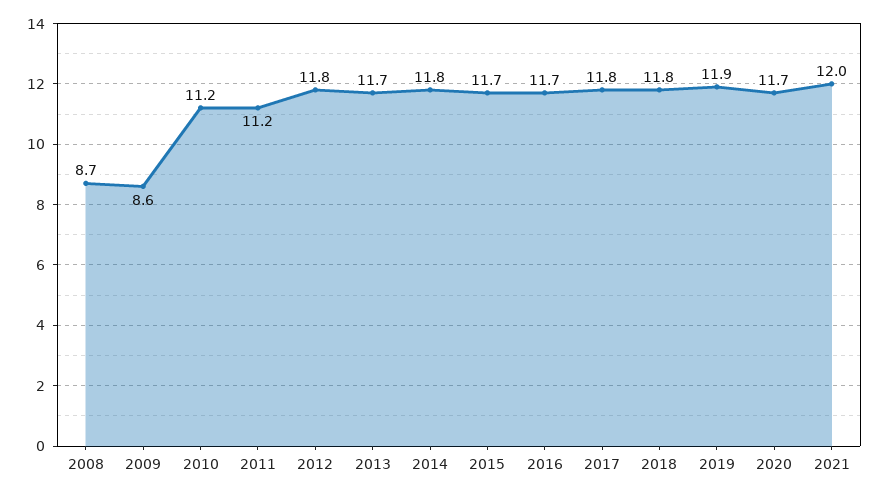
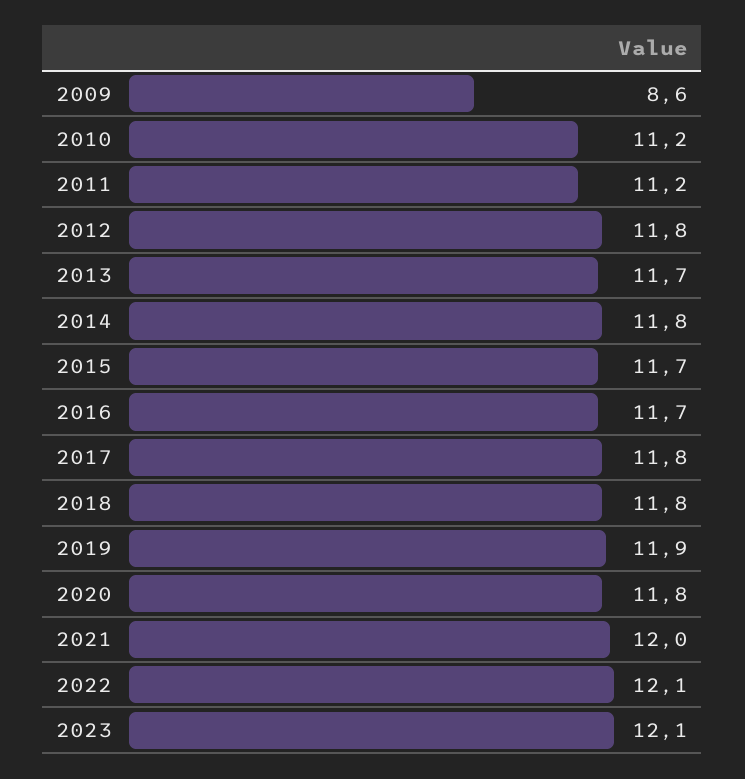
2008: 8.7 -> none
2020: 11.7 -> 11.8
2022: none -> 12.1
2023: none -> 12.1

